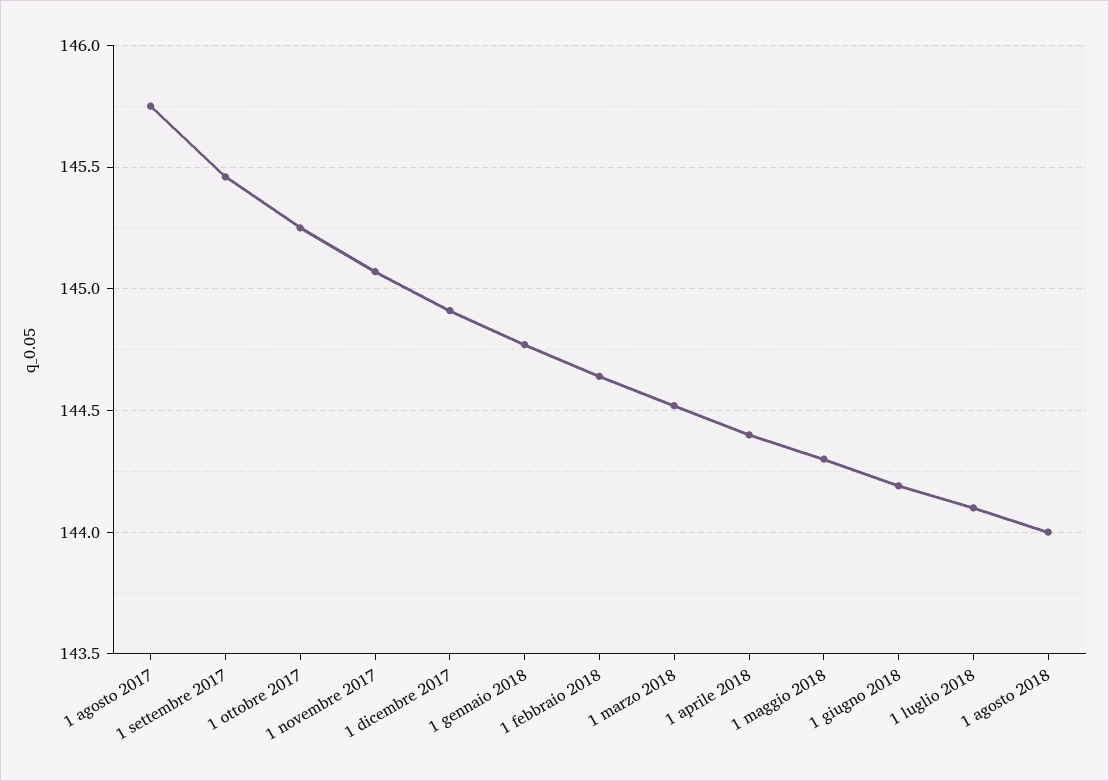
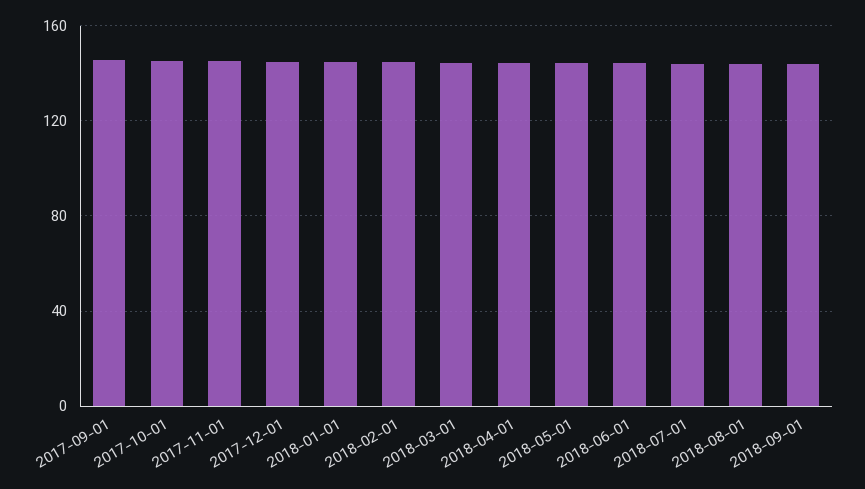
1 agosto 2017: 145.75 -> none
2018-09-01: none -> 145

